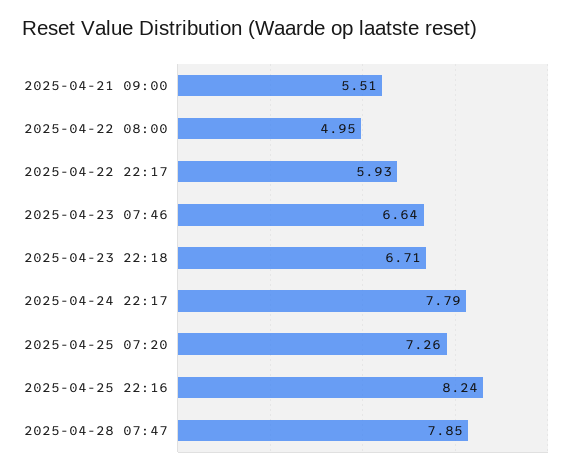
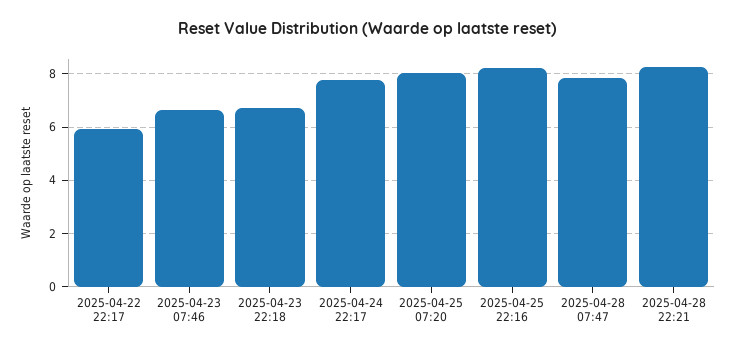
2025-04-21 09:00: 5.51 -> none
2025-04-22 08:00: 4.95 -> none
2025-04-25 07:20: 7.26 -> 8
2025-04-28 22:21: none -> 8.25

